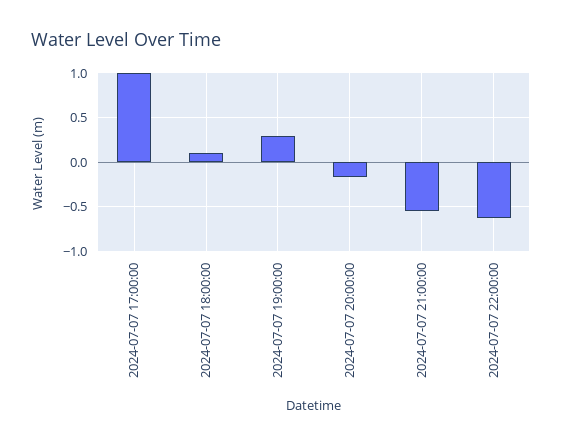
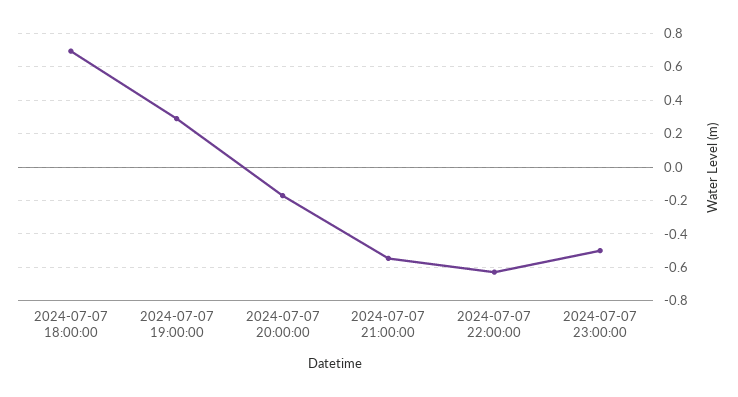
2024-07-07 17:00:00: 1 -> none
2024-07-07 18:00:00: 0.1 -> 0.7
2024-07-07 23:00:00: none -> -0.5

